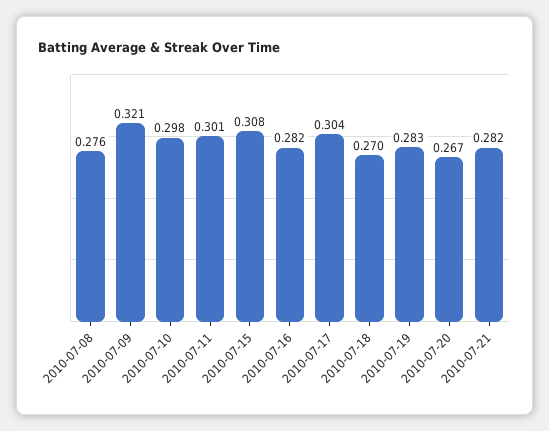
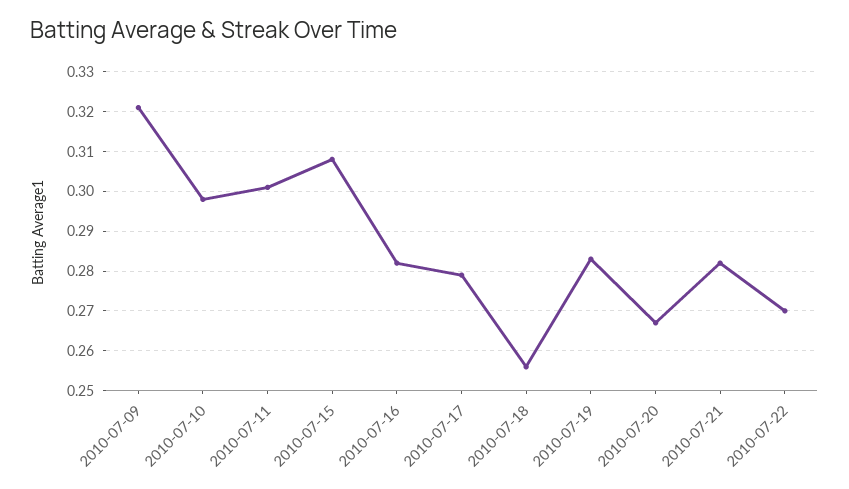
2010-07-08: 0.276 -> none
2010-07-17: 0.304 -> 0.28
2010-07-18: 0.27 -> 0.255
2010-07-22: none -> 0.27

